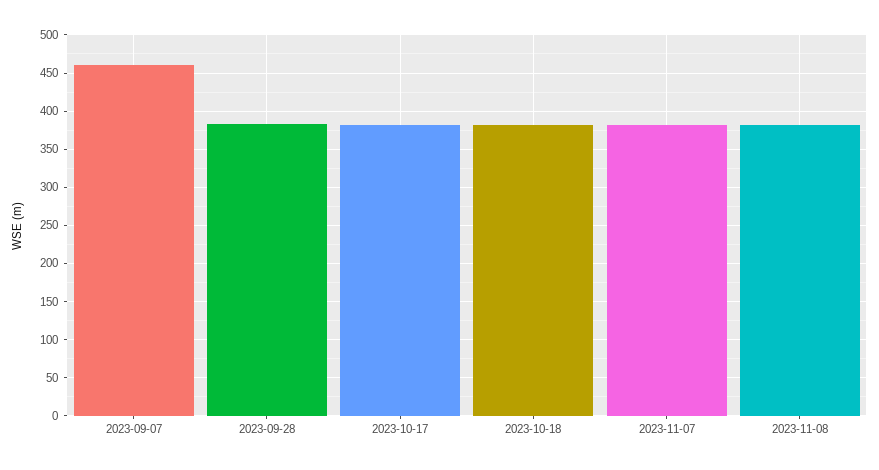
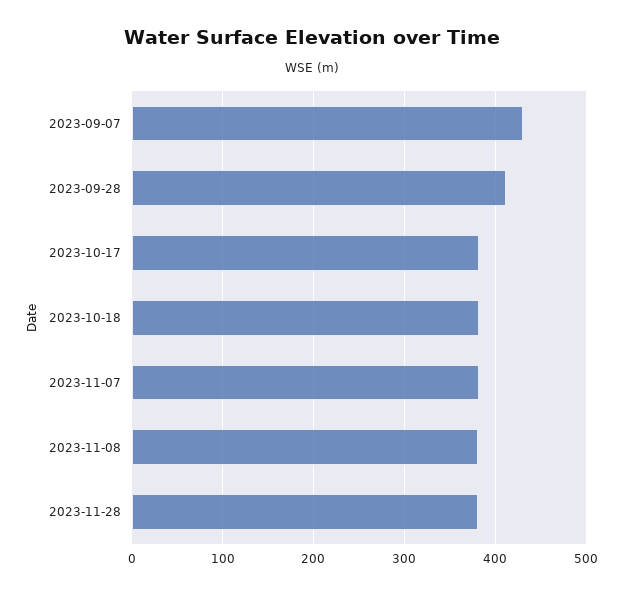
2023-09-07: 460 -> 430
2023-09-28: 380 -> 410
2023-11-28: none -> 380

